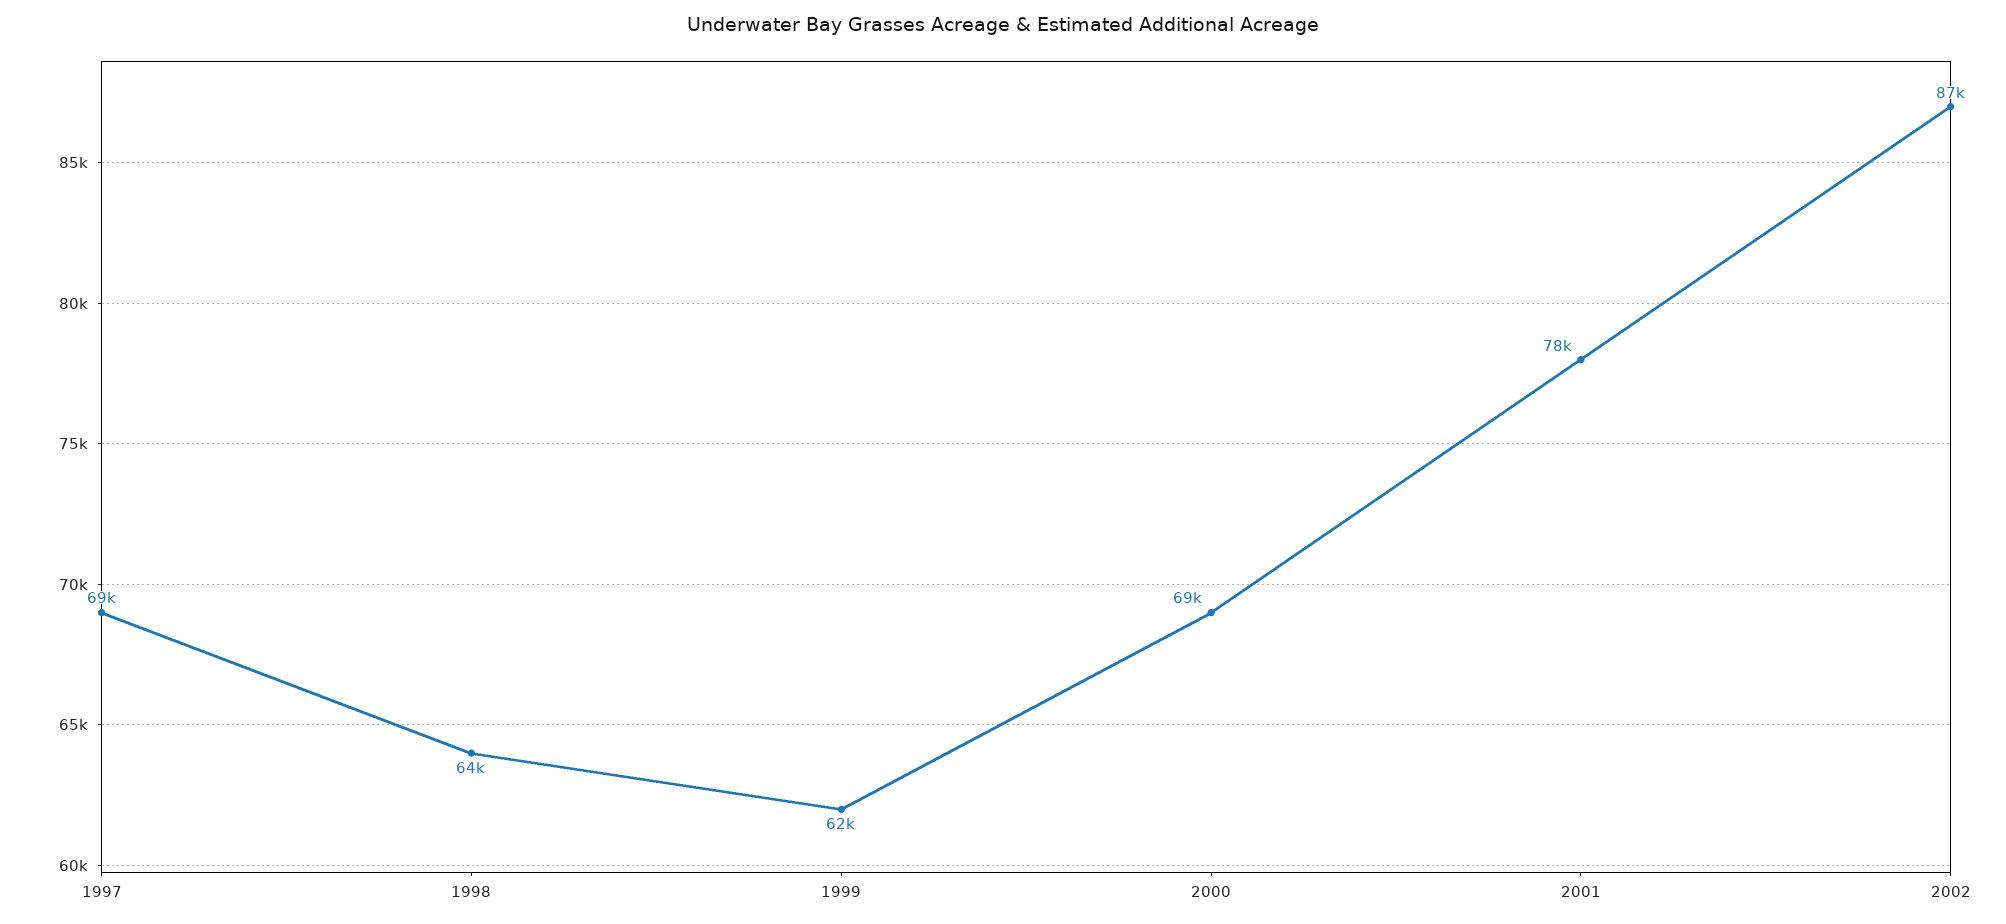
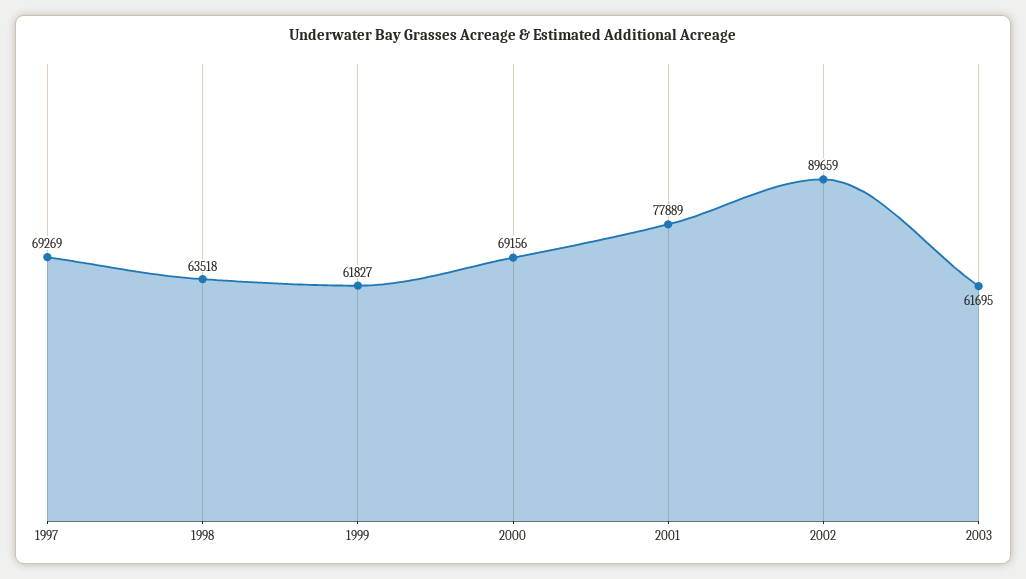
2002: 87000 -> 89659
2003: none -> 61695

